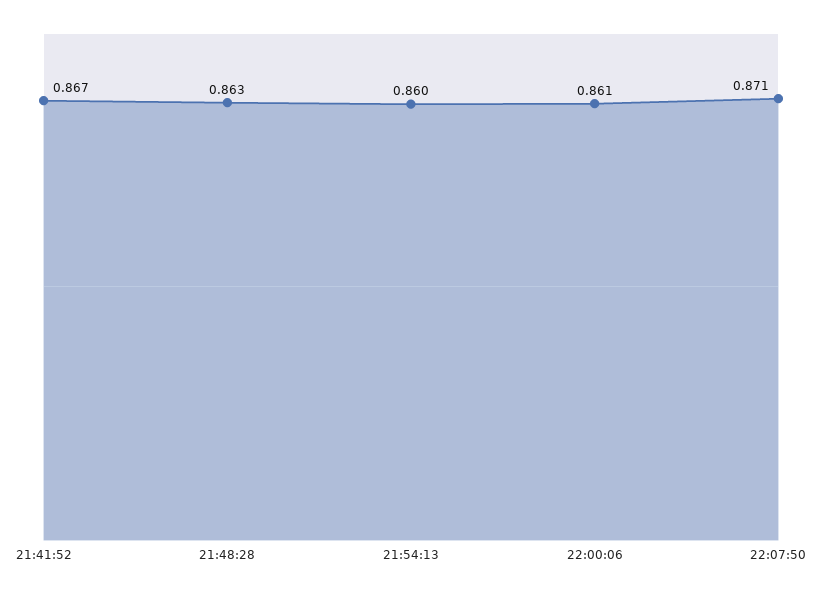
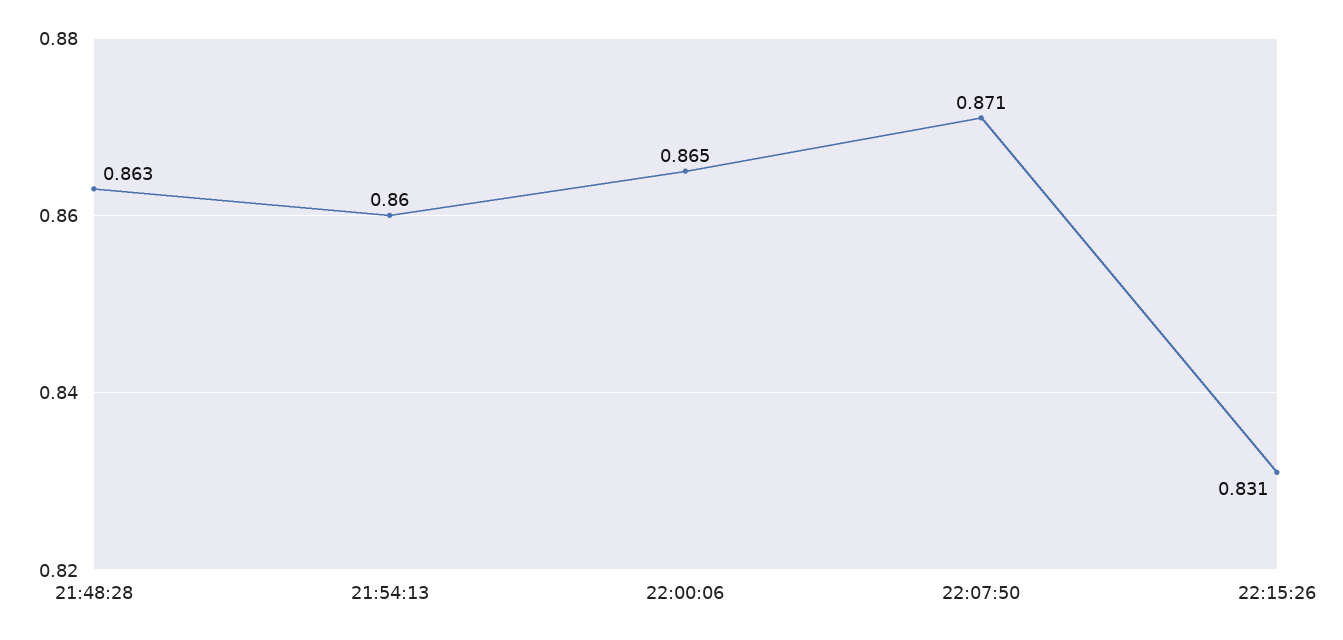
21:41:52: 0.867 -> none
22:00:06: 0.861 -> 0.865
22:15:26: none -> 0.831

